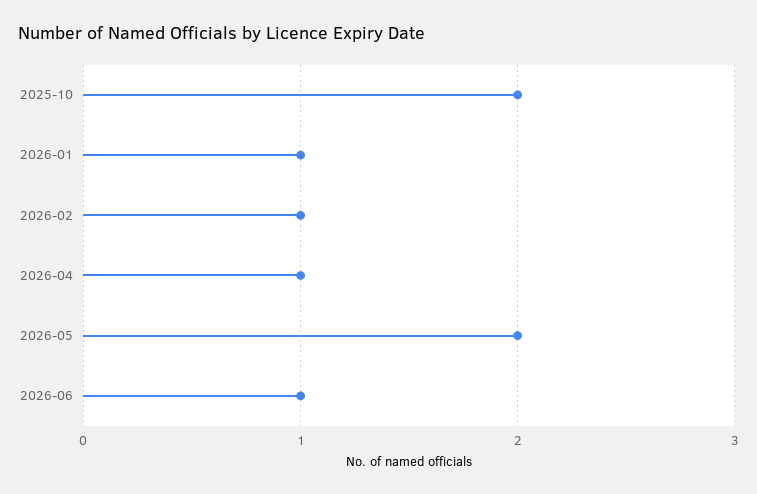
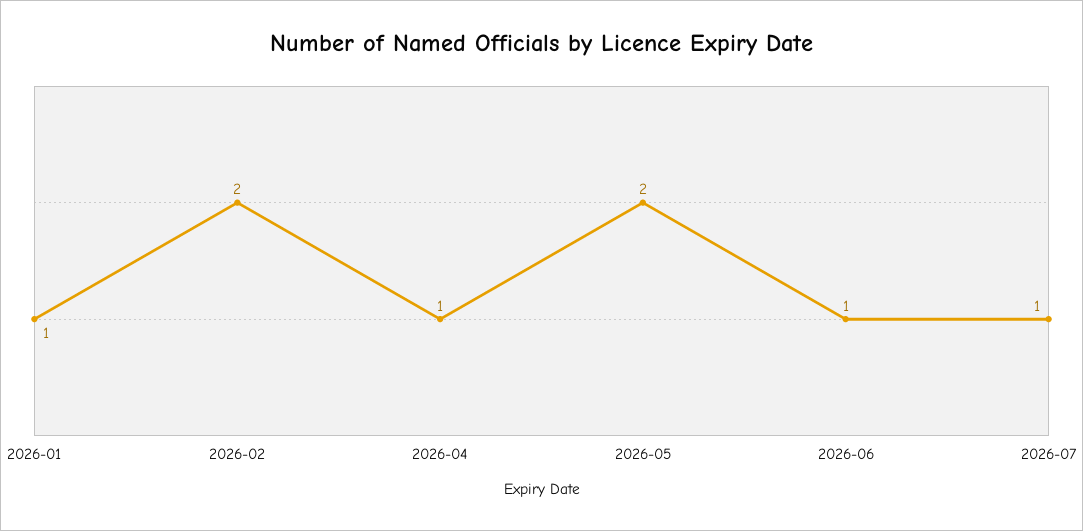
2025-10: 2 -> none
2026-02: 1 -> 2
2026-07: none -> 1

